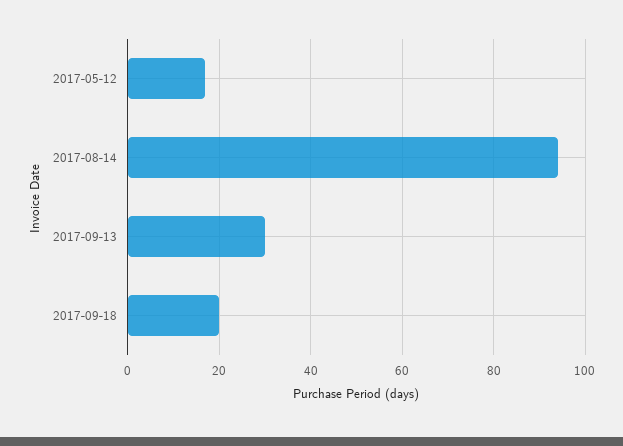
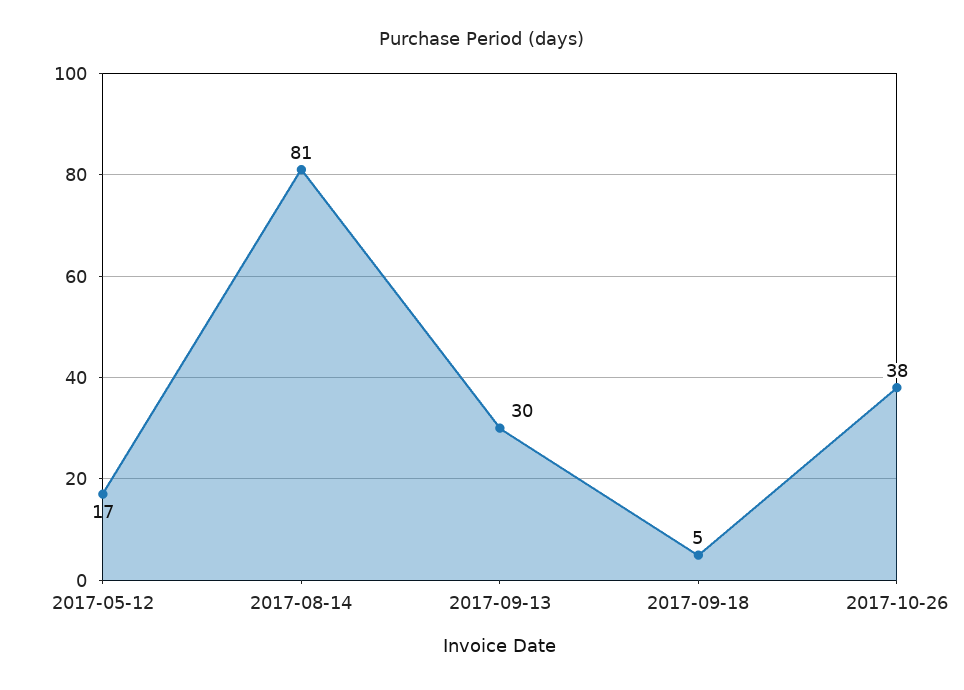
2017-08-14: 95 -> 81
2017-09-18: 20 -> 5
2017-10-26: none -> 38

